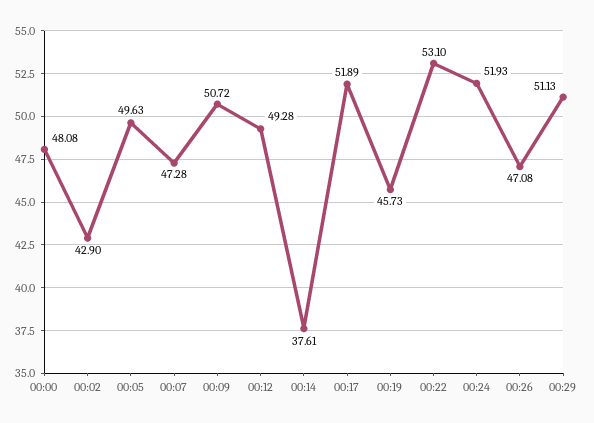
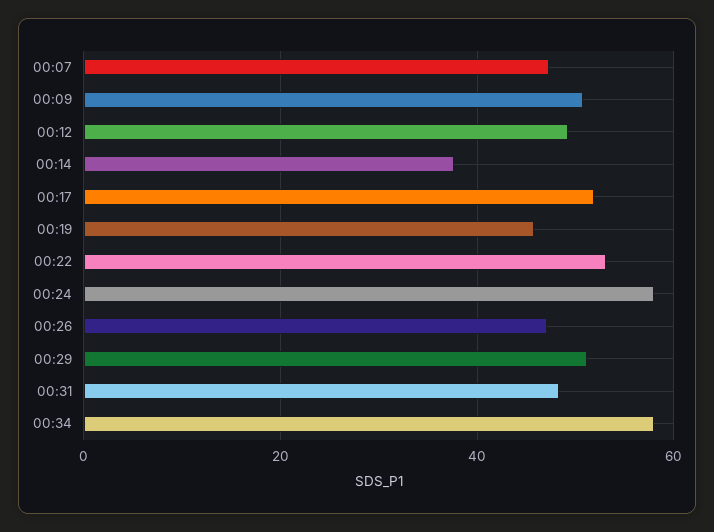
00:00: 48.08 -> none
00:02: 42.9 -> none
00:05: 49.63 -> none
00:24: 51.93 -> 58
00:31: none -> 48
00:34: none -> 58

